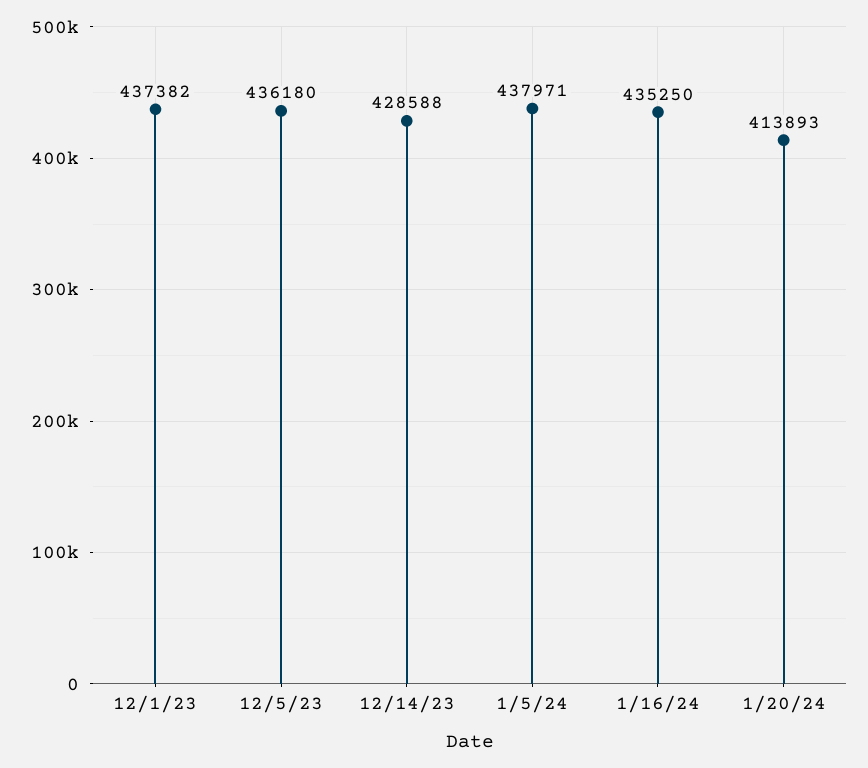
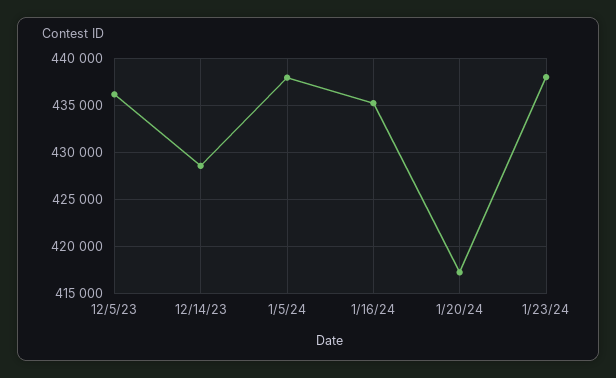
12/1/23: 437382 -> none
1/20/24: 413893 -> 417000
1/23/24: none -> 438000

